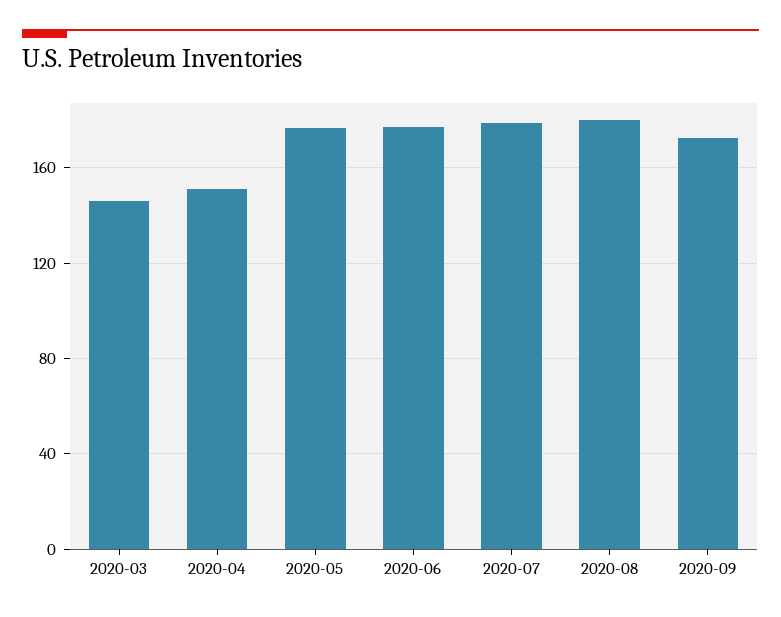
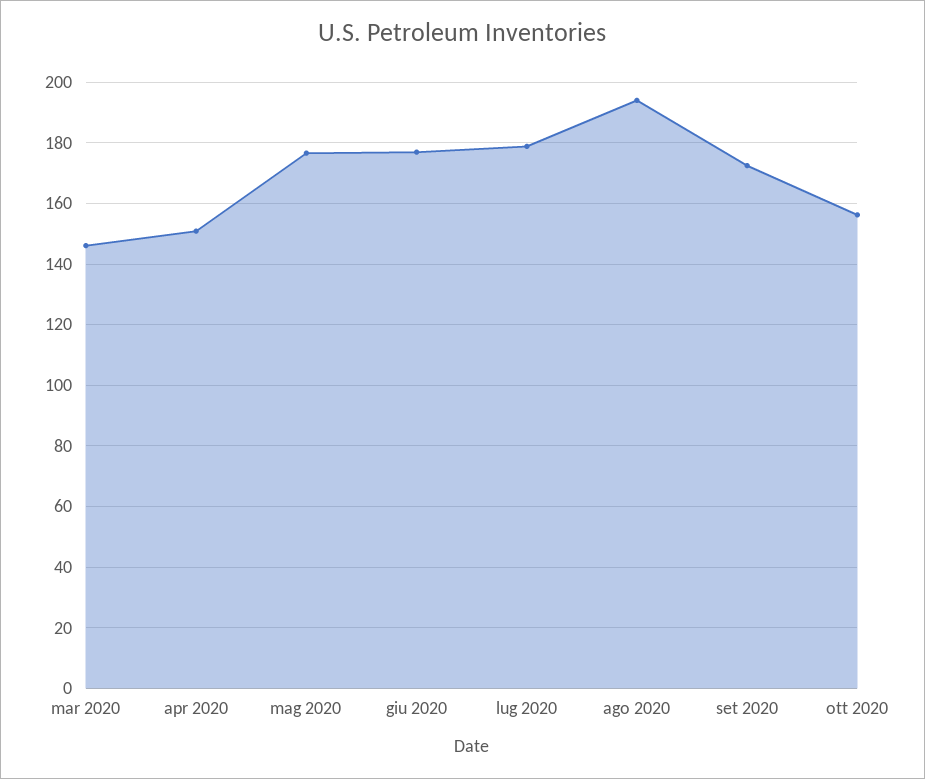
2020-08: 180 -> 194
ott 2020: none -> 156

